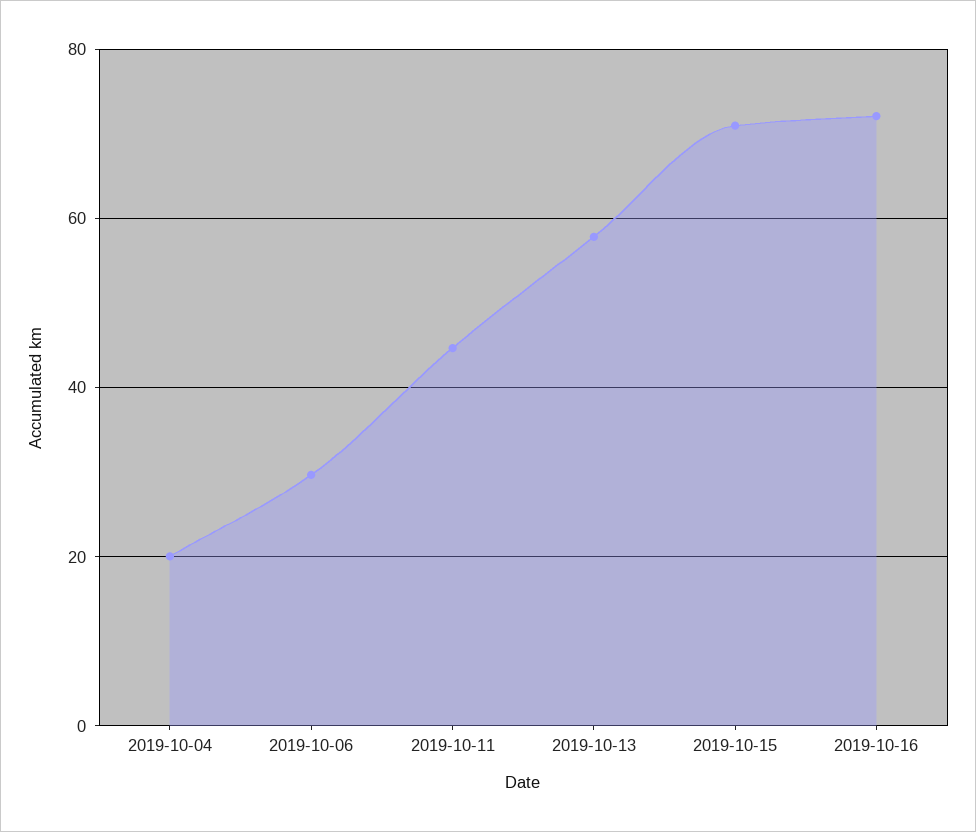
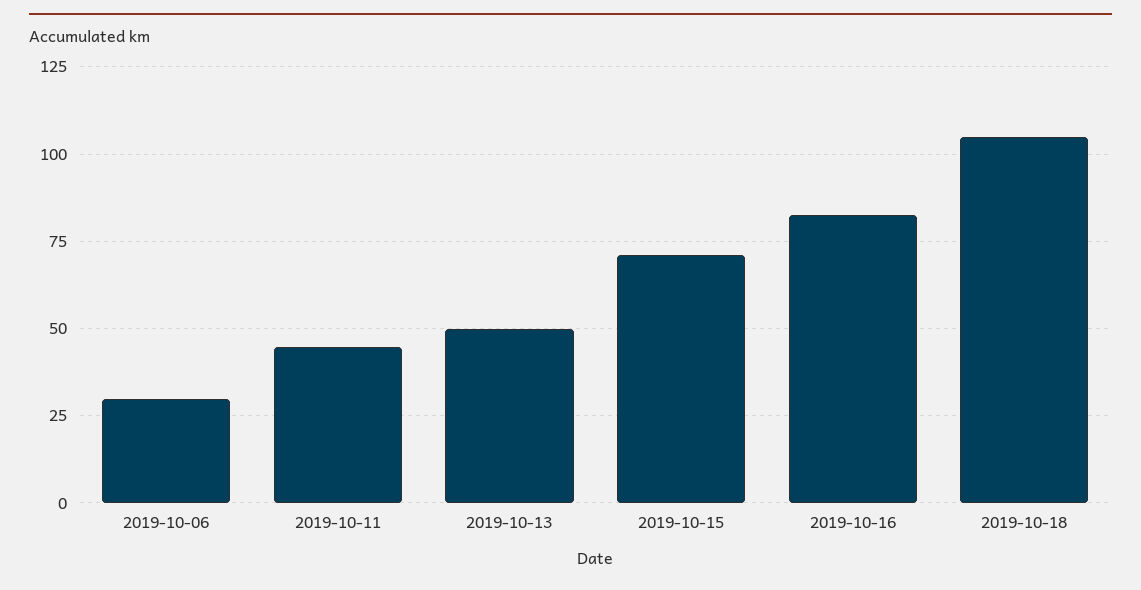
2019-10-04: 20 -> none
2019-10-13: 58 -> 50
2019-10-16: 72 -> 82.5
2019-10-18: none -> 105

